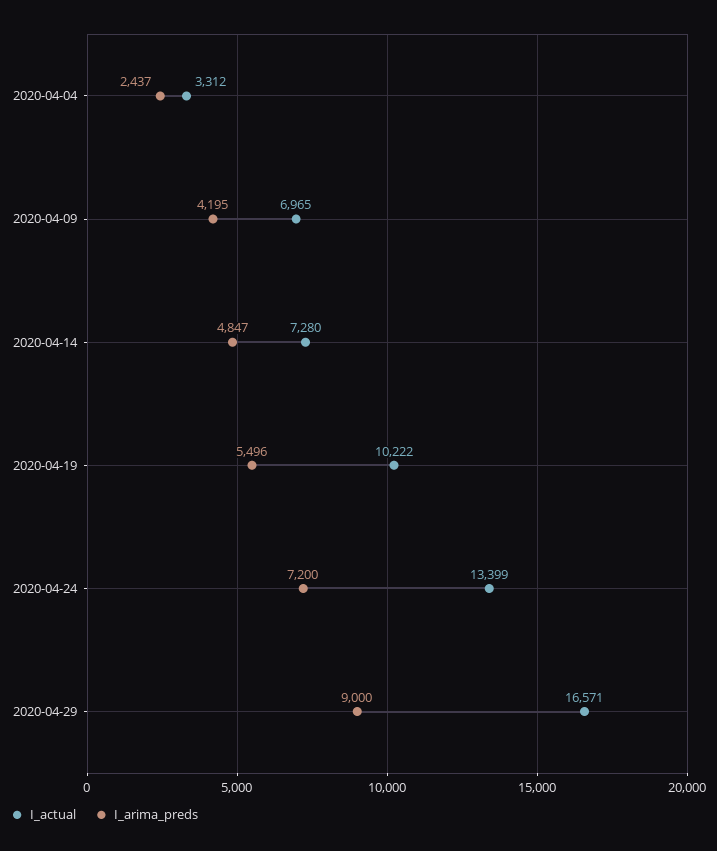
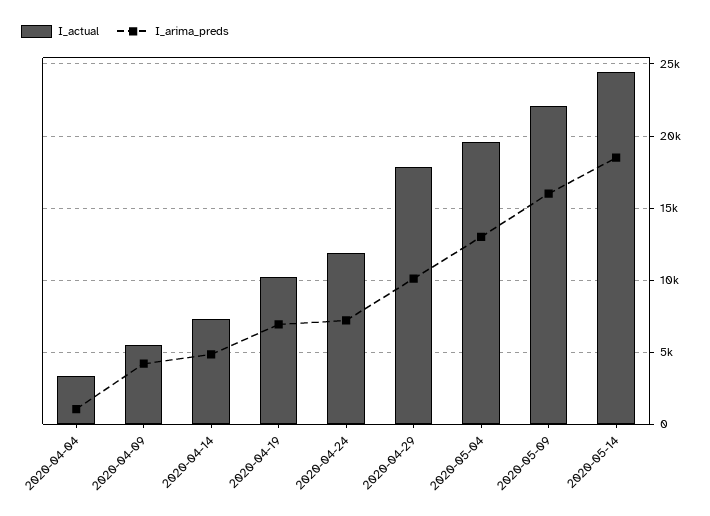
I_arima_preds, 2020-04-04: 2437 -> 1000
I_actual, 2020-04-09: 6965 -> 5500
I_arima_preds, 2020-04-19: 5496 -> 7000
I_actual, 2020-04-24: 13399 -> 12000
I_actual, 2020-04-29: 16571 -> 18000
I_arima_preds, 2020-04-29: 9000 -> 10000
I_actual, 2020-05-04: none -> 19500
I_arima_preds, 2020-05-04: none -> 13000
I_actual, 2020-05-09: none -> 22000
I_arima_preds, 2020-05-09: none -> 16000
I_actual, 2020-05-14: none -> 24500
I_arima_preds, 2020-05-14: none -> 18500

